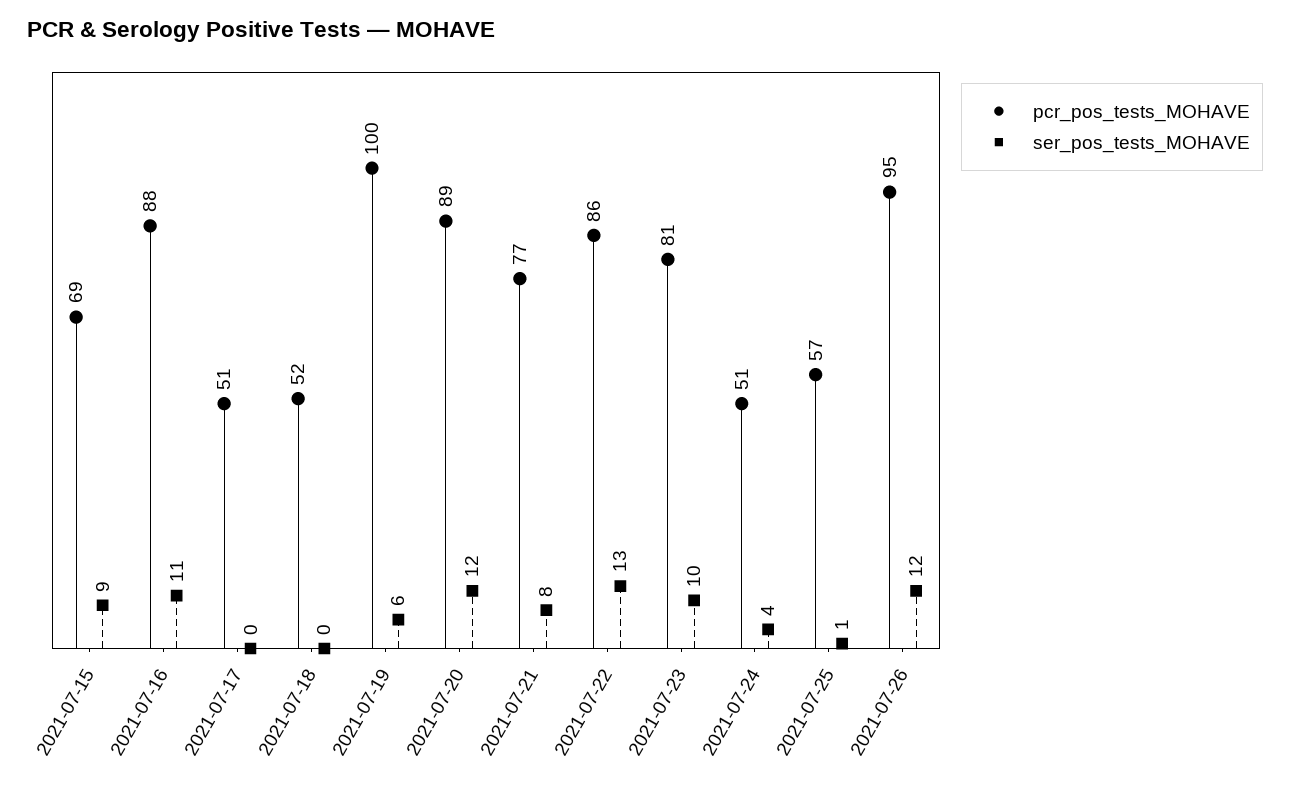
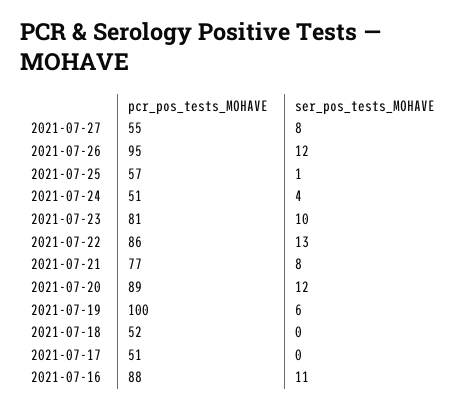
pcr_pos_tests_MOHAVE, 2021-07-15: 69 -> none
ser_pos_tests_MOHAVE, 2021-07-15: 9 -> none
pcr_pos_tests_MOHAVE, 2021-07-27: none -> 55
ser_pos_tests_MOHAVE, 2021-07-27: none -> 8

